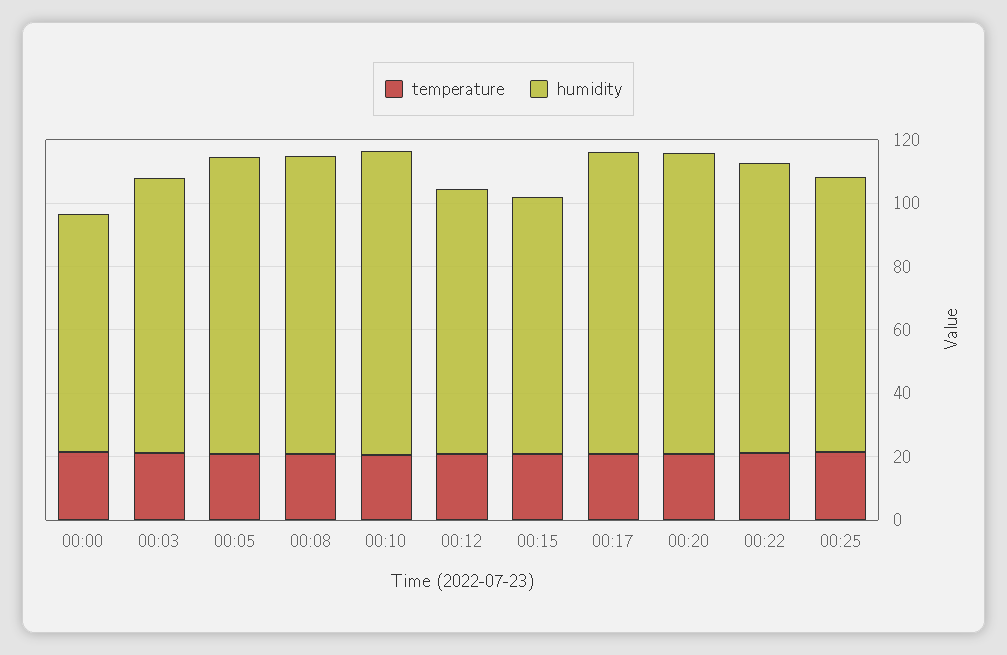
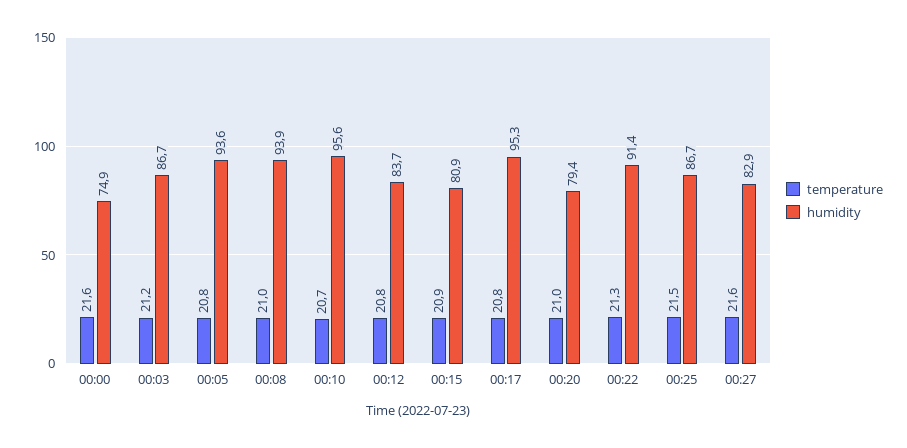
humidity, 00:20: 95 -> 79.4
temperature, 00:27: none -> 21.6
humidity, 00:27: none -> 82.9

